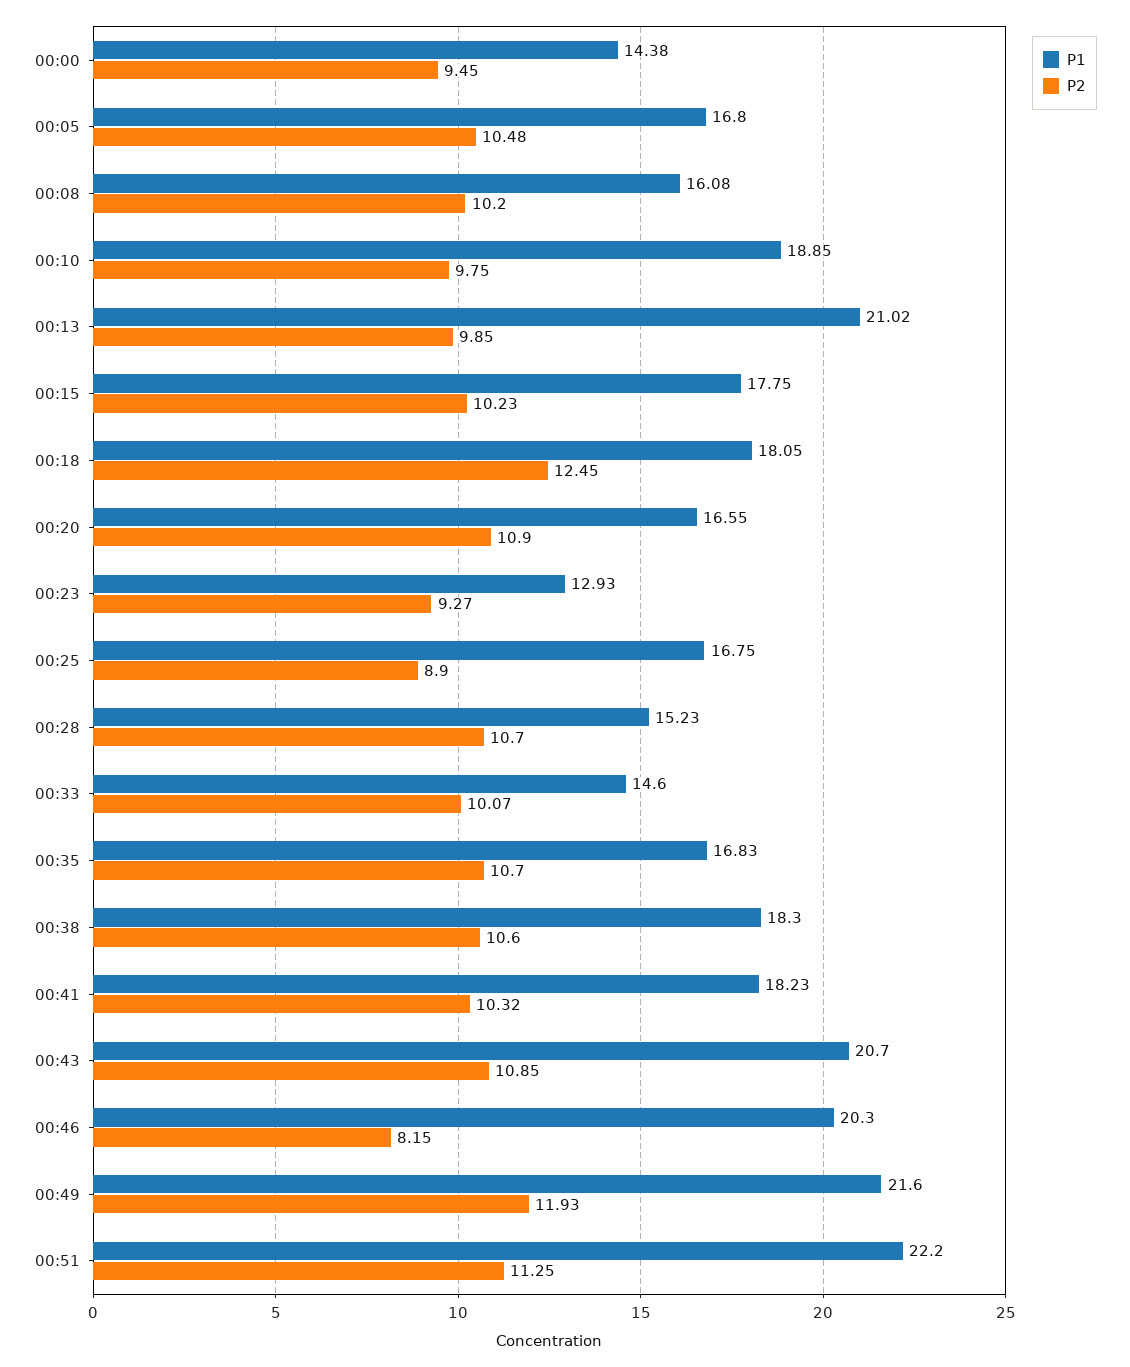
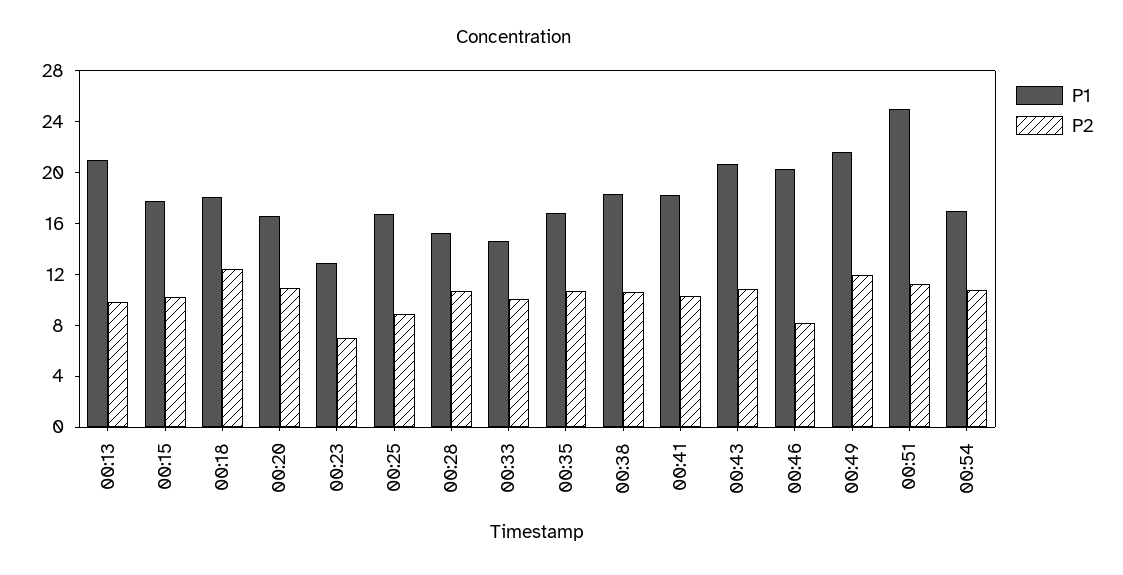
P1, 00:00: 14.38 -> none
P2, 00:00: 9.45 -> none
P1, 00:05: 16.8 -> none
P2, 00:05: 10.48 -> none
P1, 00:08: 16.08 -> none
P2, 00:08: 10.2 -> none
P1, 00:10: 18.85 -> none
P2, 00:10: 9.75 -> none
P2, 00:23: 9.27 -> 7
P1, 00:51: 22.2 -> 25
P1, 00:54: none -> 17
P2, 00:54: none -> 11

